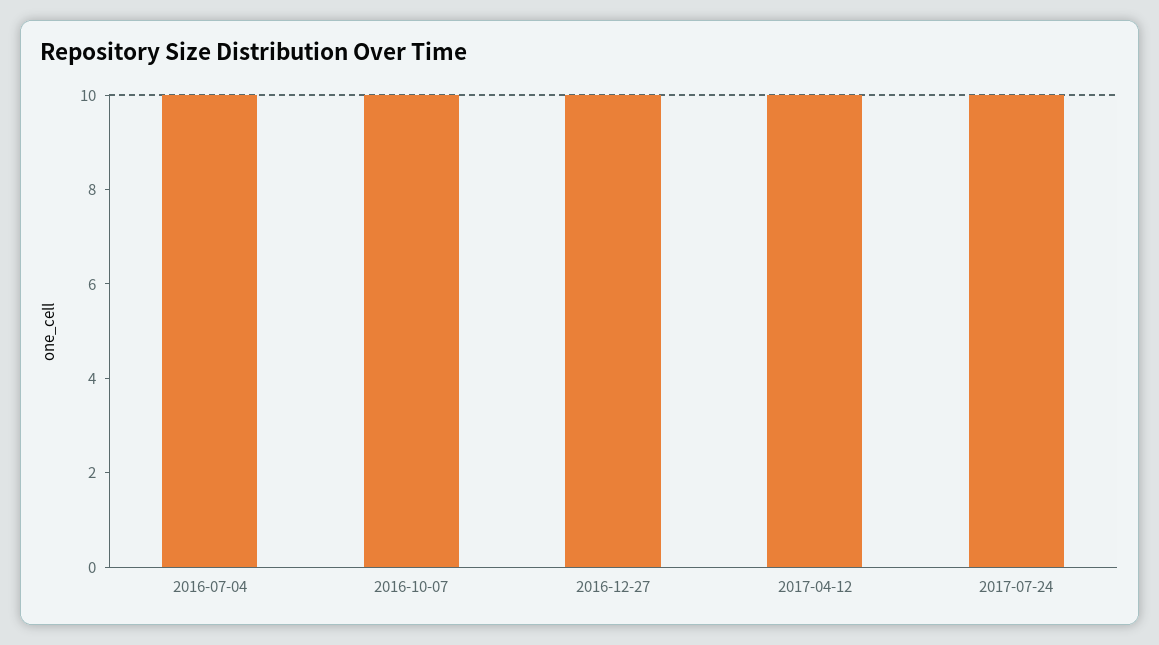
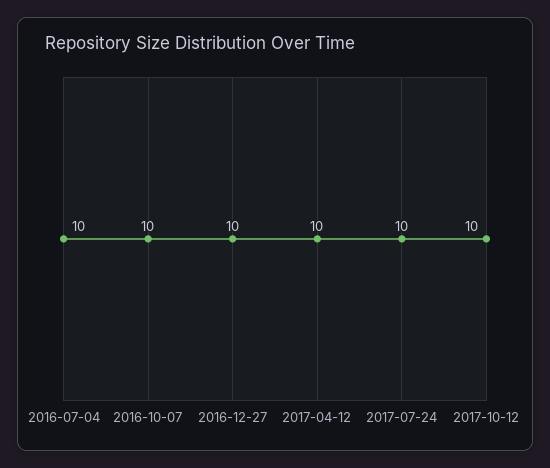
2017-10-12: none -> 10

